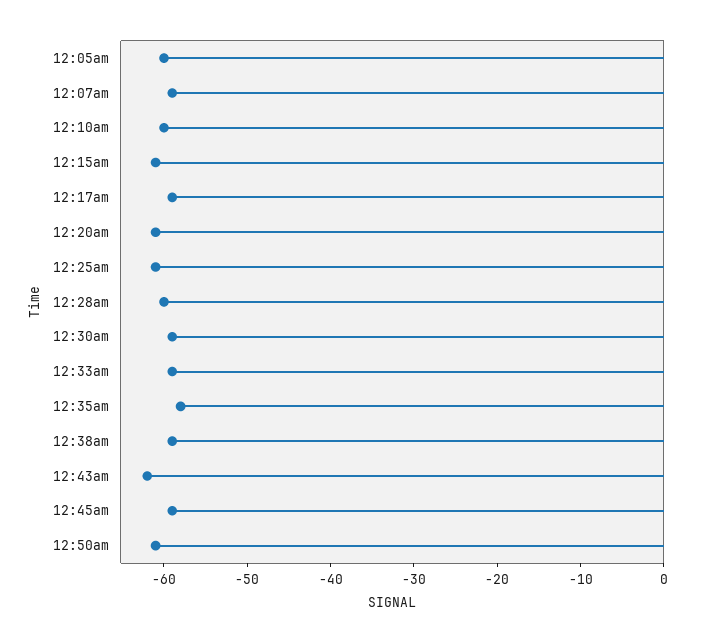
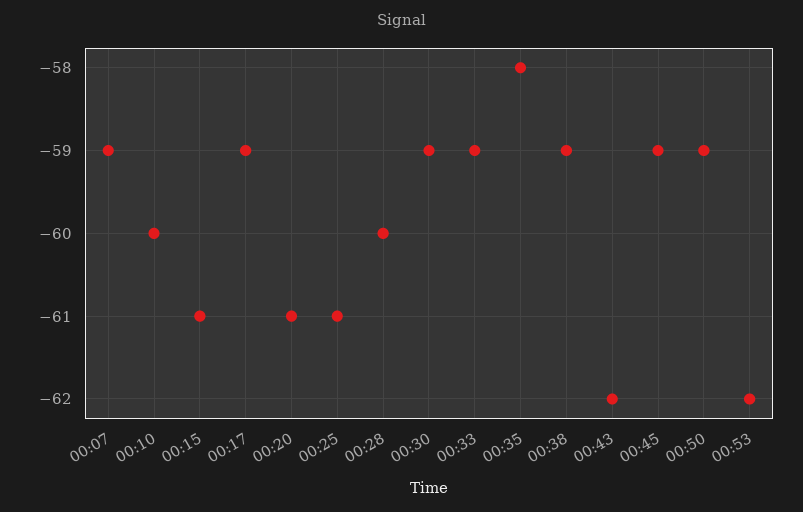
12:05am: -60 -> none
12:50am: -61 -> -59
00:53: none -> -62

